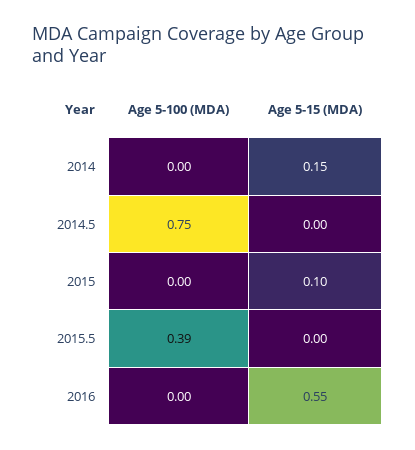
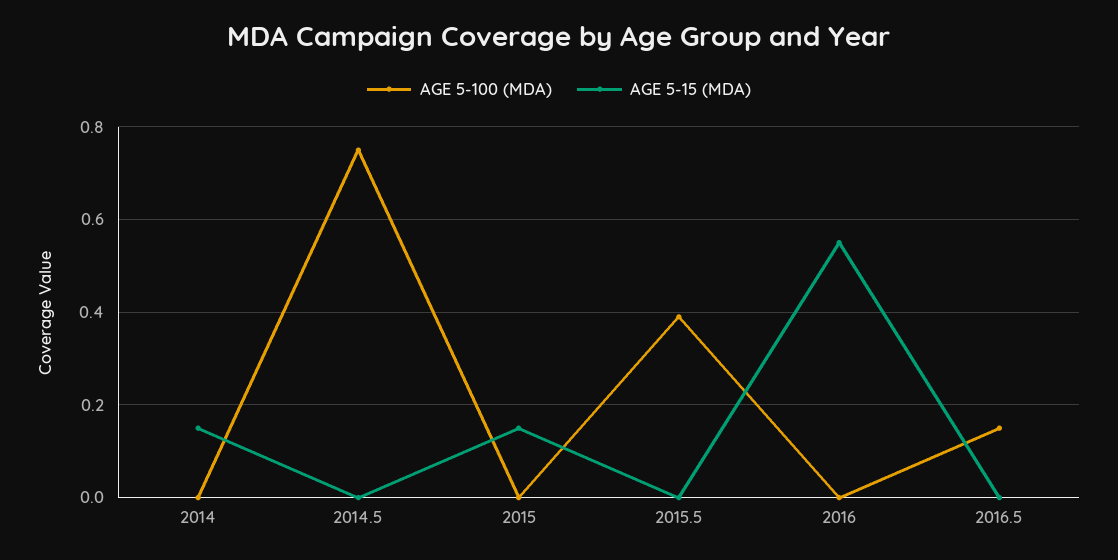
Age 5-15 (MDA), 2015: 0.1 -> 0.15
Age 5-100 (MDA), 2016.5: none -> 0.15
Age 5-15 (MDA), 2016.5: none -> 0

